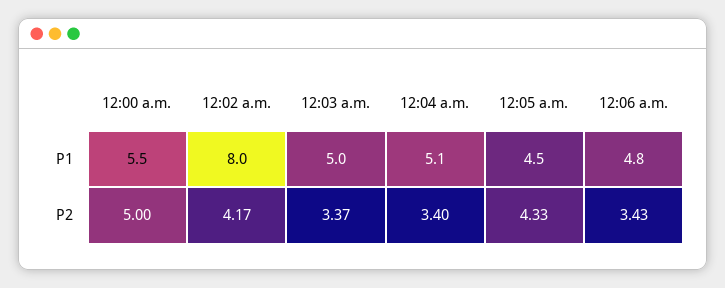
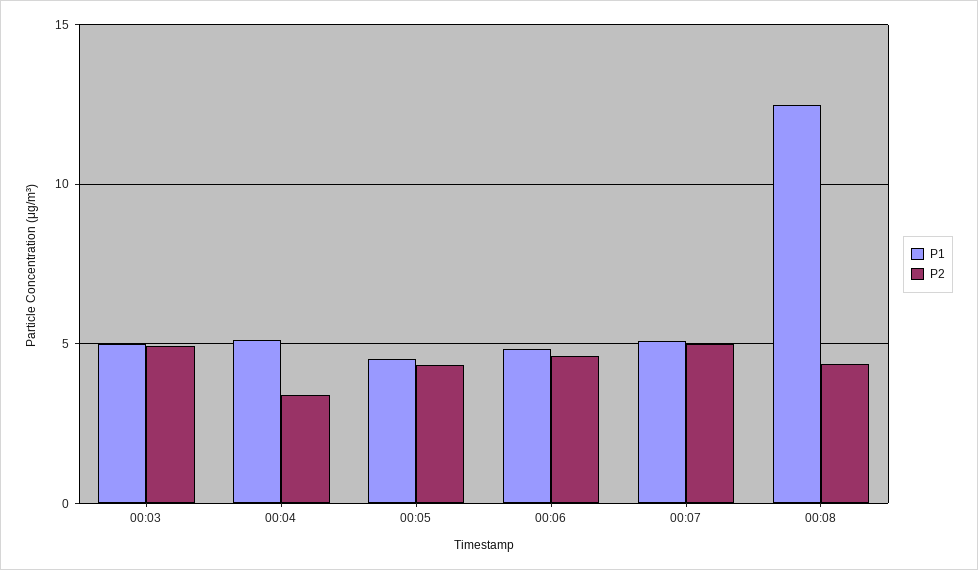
P1, 12:00 a.m.: 5.5 -> none
P1, 12:02 a.m.: 8 -> none
P2, 12:00 a.m.: 5 -> none
P2, 12:02 a.m.: 4.17 -> none
P2, 12:03 a.m.: 3.37 -> 5
P2, 12:06 a.m.: 3.43 -> 4.5
P1, 00:07: none -> 5
P2, 00:07: none -> 5
P1, 00:08: none -> 12.5
P2, 00:08: none -> 4.5

